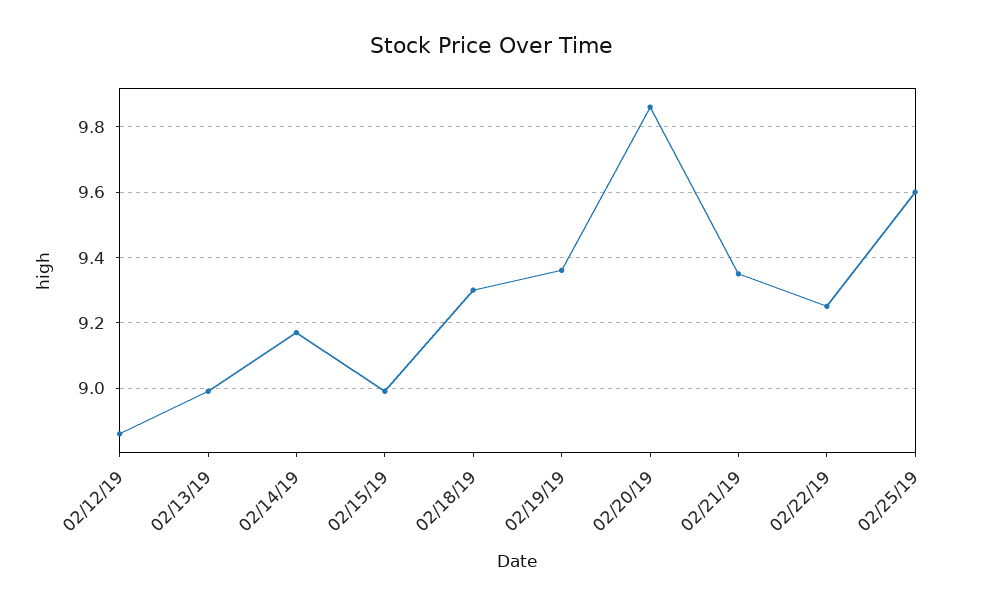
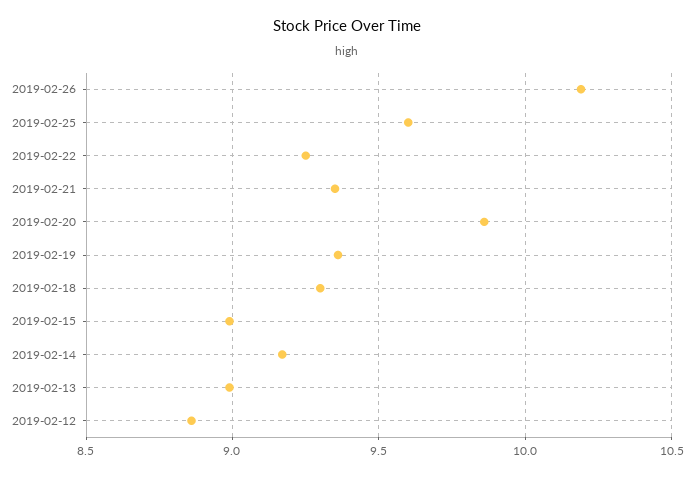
2019-02-26: none -> 10.2

